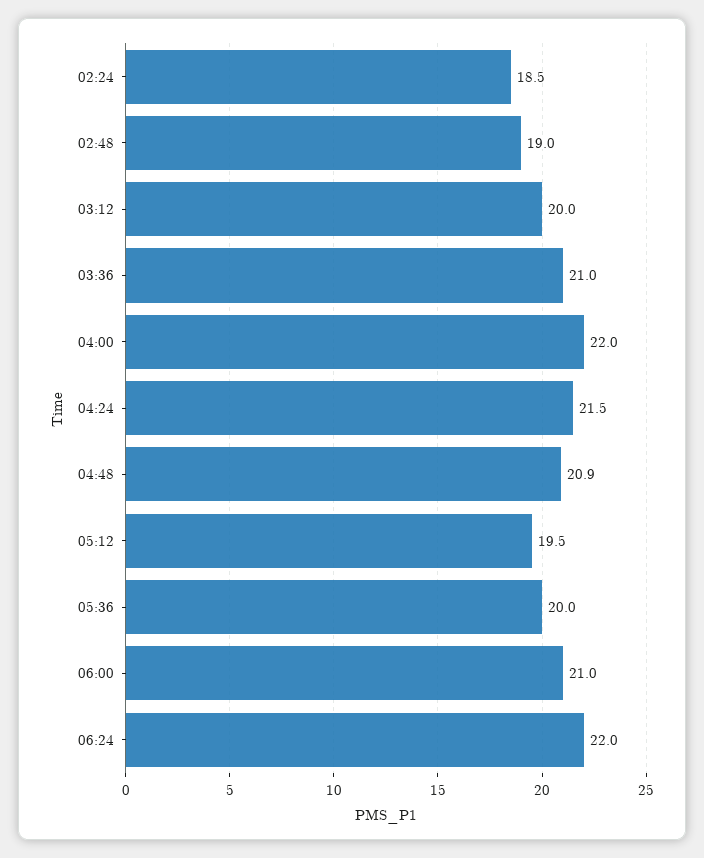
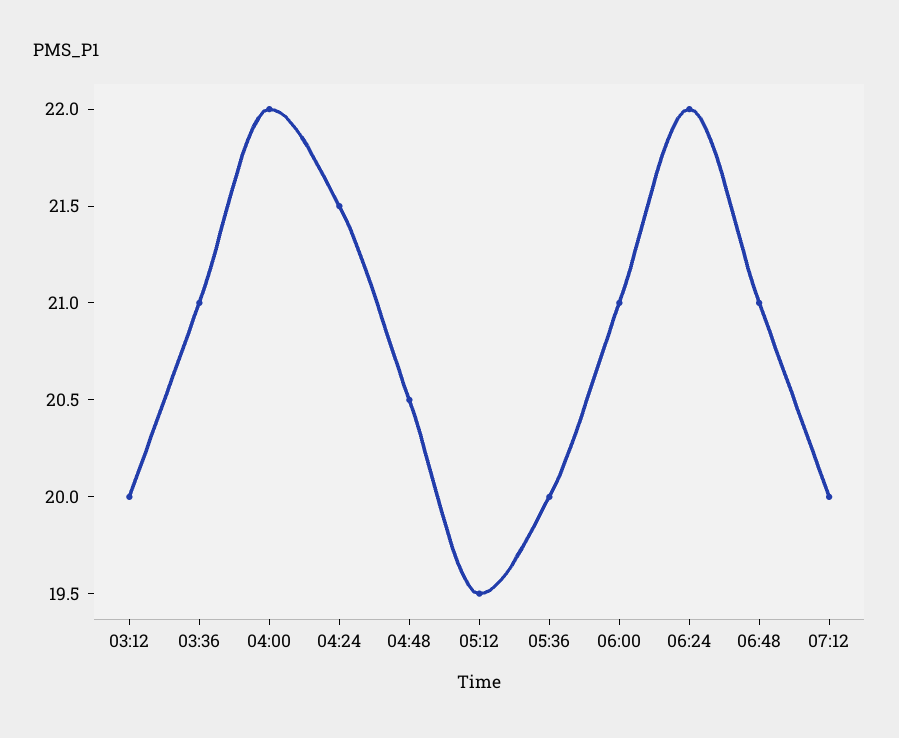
02:24: 18.5 -> none
02:48: 19 -> none
04:48: 20.9 -> 20.5
06:48: none -> 21
07:12: none -> 20

